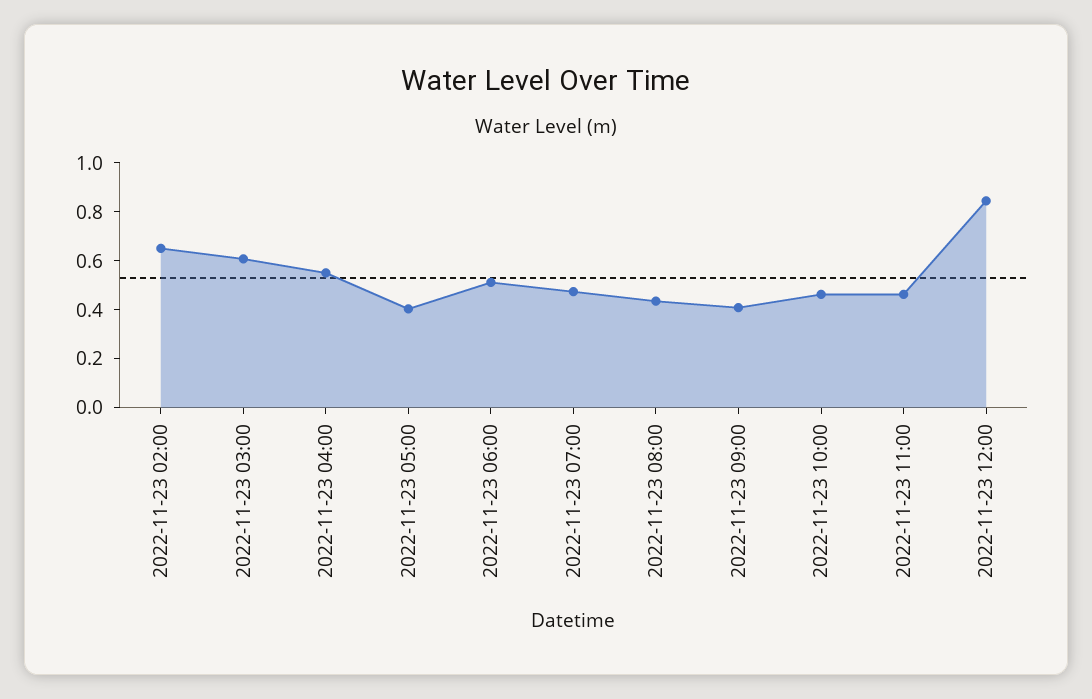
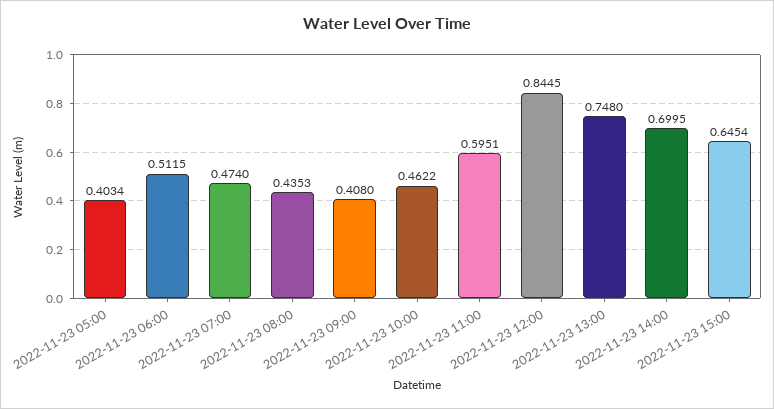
2022-11-23 02:00: 0.65 -> none
2022-11-23 03:00: 0.6 -> none
2022-11-23 04:00: 0.55 -> none
2022-11-23 11:00: 0.45 -> 0.5951
2022-11-23 13:00: none -> 0.748
2022-11-23 14:00: none -> 0.6995
2022-11-23 15:00: none -> 0.6454

